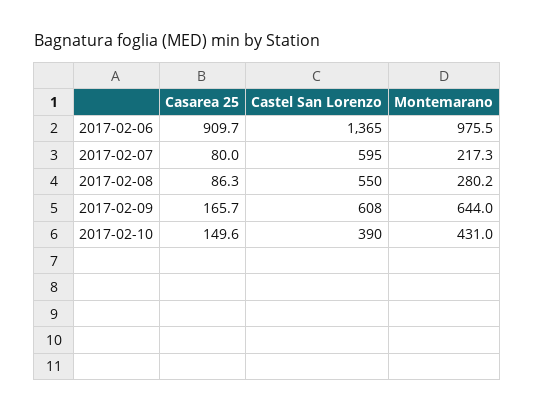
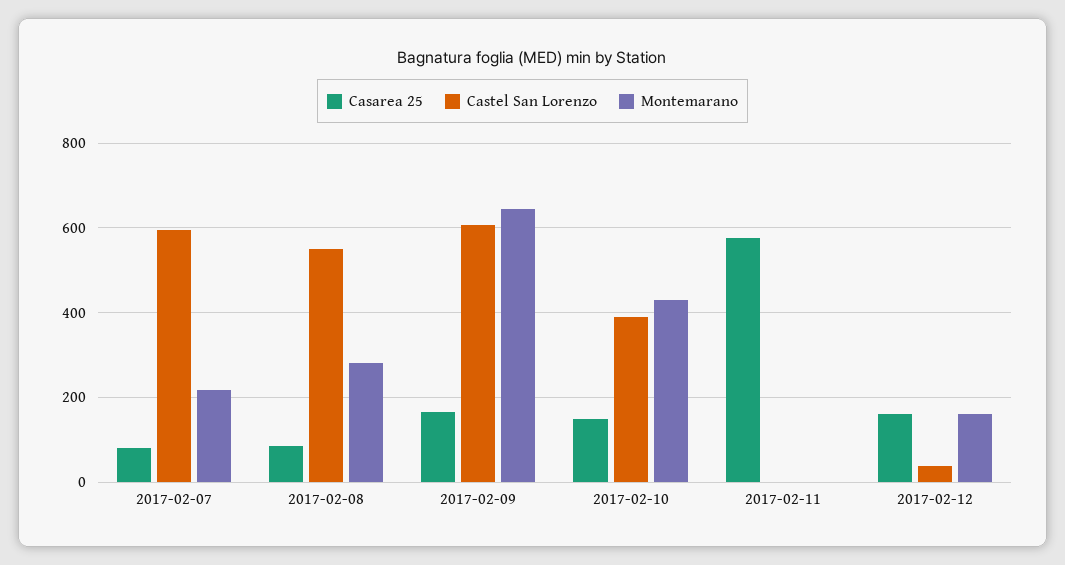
Casarea 25, 2017-02-06: 909.7 -> none
Castel San Lorenzo, 2017-02-06: 1365 -> none
Montemarano, 2017-02-06: 975.5 -> none
Casarea 25, 2017-02-11: none -> 580
Castel San Lorenzo, 2017-02-11: none -> 0
Montemarano, 2017-02-11: none -> 0
Casarea 25, 2017-02-12: none -> 160
Castel San Lorenzo, 2017-02-12: none -> 40
Montemarano, 2017-02-12: none -> 160

